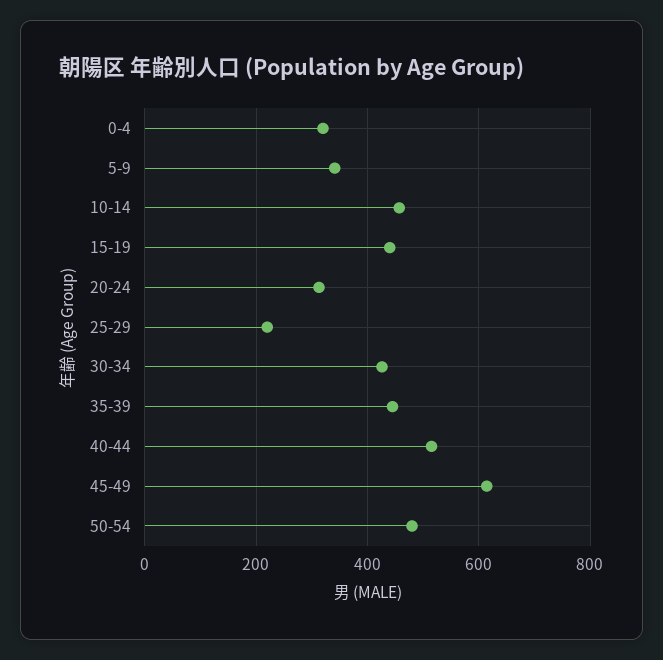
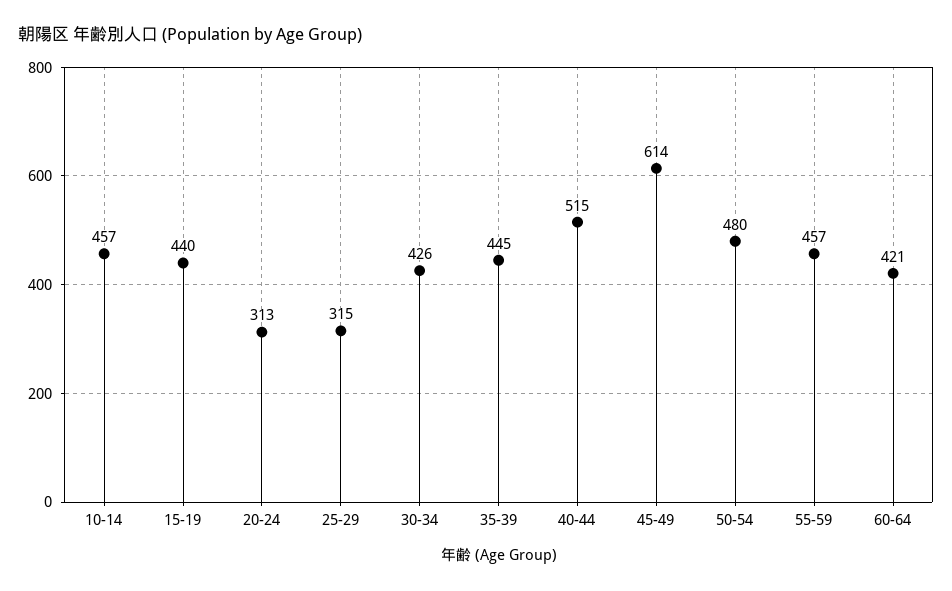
0-4: 320 -> none
5-9: 340 -> none
25-29: 220 -> 315
55-59: none -> 457
60-64: none -> 421

